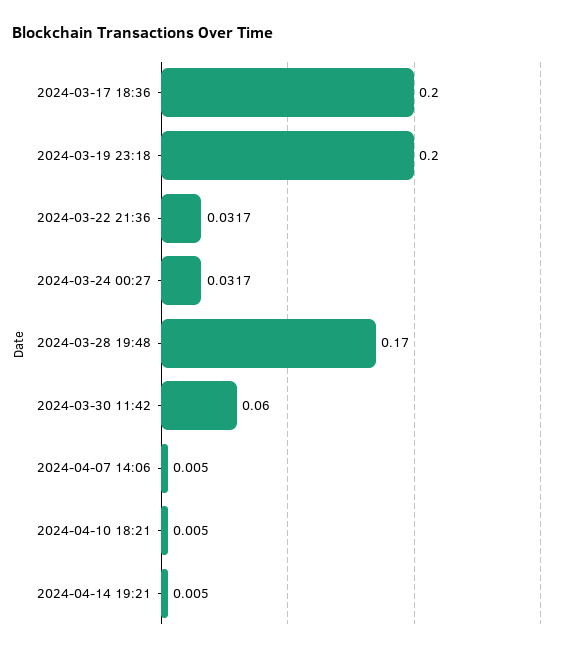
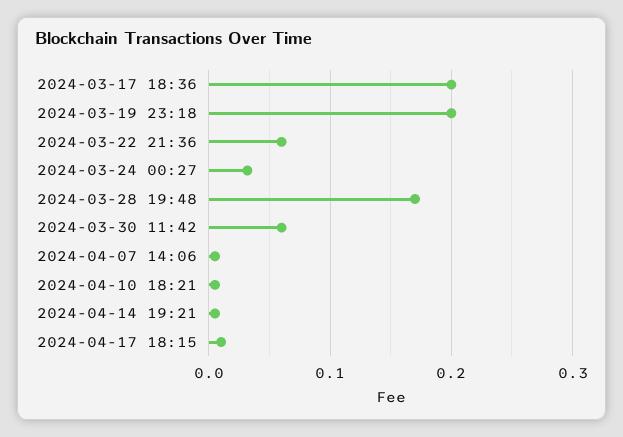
2024-03-22 21:36: 0.0317 -> 0.06
2024-04-17 18:15: none -> 0.01

